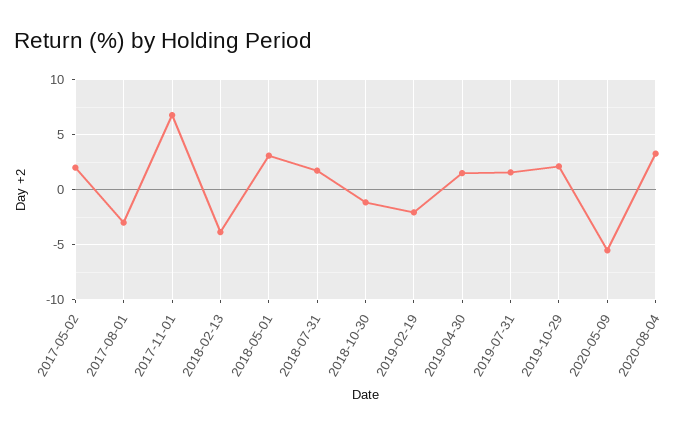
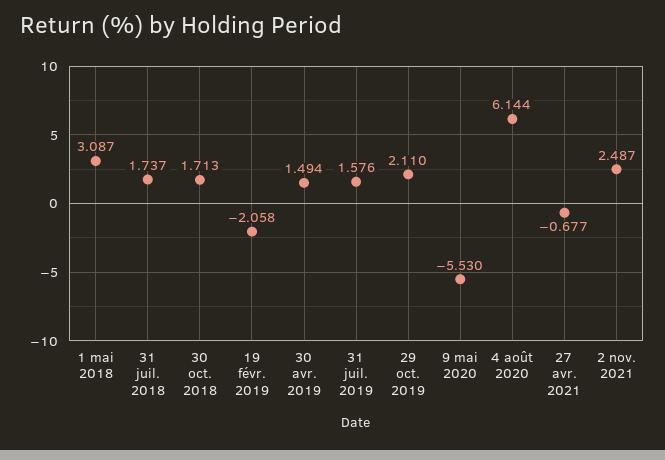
2017-05-02: 2 -> none
2017-08-01: -3 -> none
2017-11-01: 7 -> none
2018-02-13: -4 -> none
2018-10-30: -1 -> 1.713
2020-08-04: 3 -> 6.144
27 avr. 2021: none -> -0.677
2 nov. 2021: none -> 2.487

